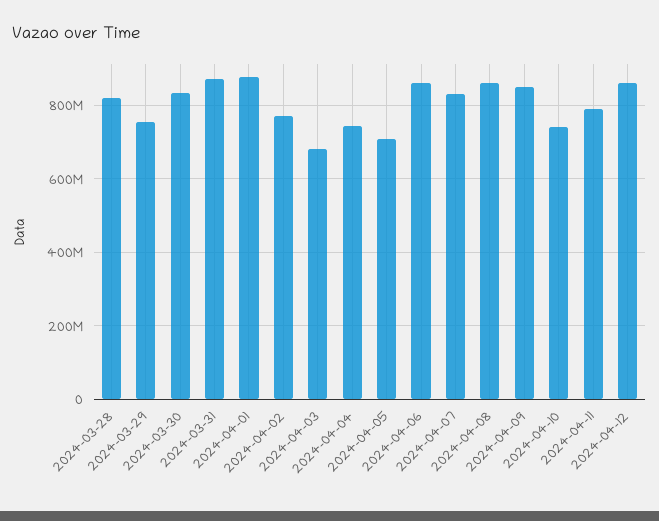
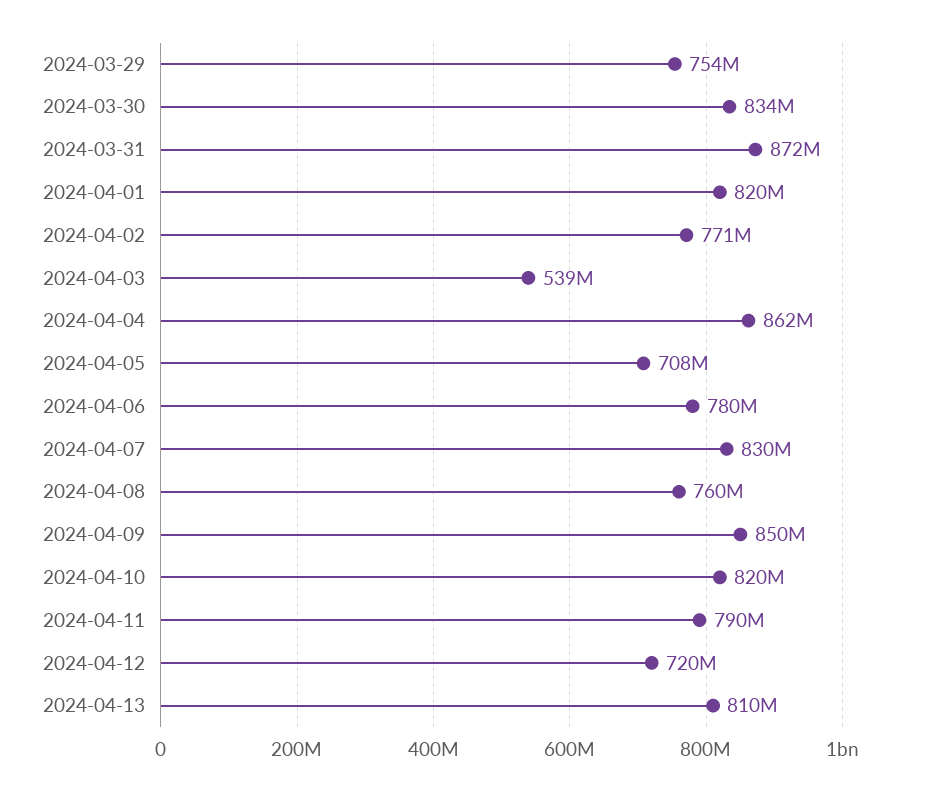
2024-03-28: 820000000 -> none
2024-04-01: 880000000 -> 820000000
2024-04-03: 680000000 -> 539000000
2024-04-04: 740000000 -> 862000000
2024-04-06: 860000000 -> 780000000
2024-04-08: 860000000 -> 760000000
2024-04-10: 740000000 -> 820000000
2024-04-12: 860000000 -> 720000000
2024-04-13: none -> 810000000

